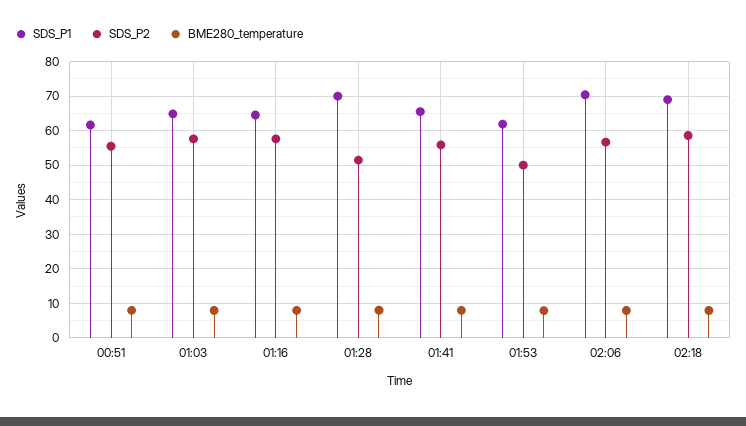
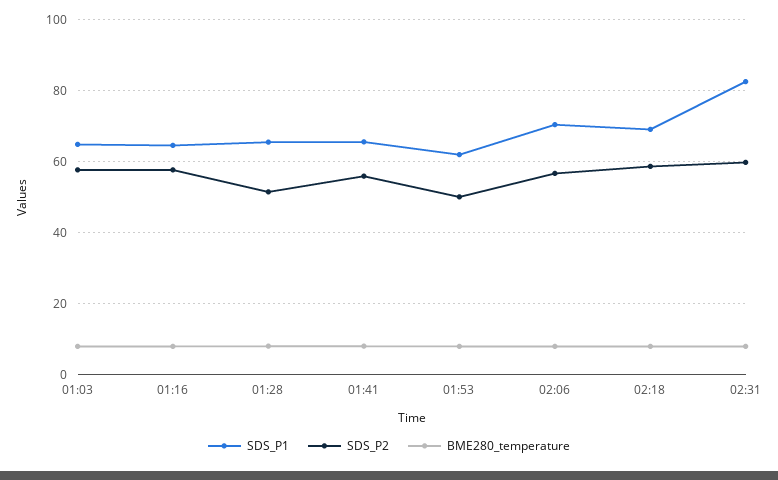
SDS_P1, 00:51: 62 -> none
SDS_P2, 00:51: 56 -> none
BME280_temperature, 00:51: 8 -> none
SDS_P1, 01:28: 70 -> 66
SDS_P1, 02:31: none -> 82
SDS_P2, 02:31: none -> 60
BME280_temperature, 02:31: none -> 8

